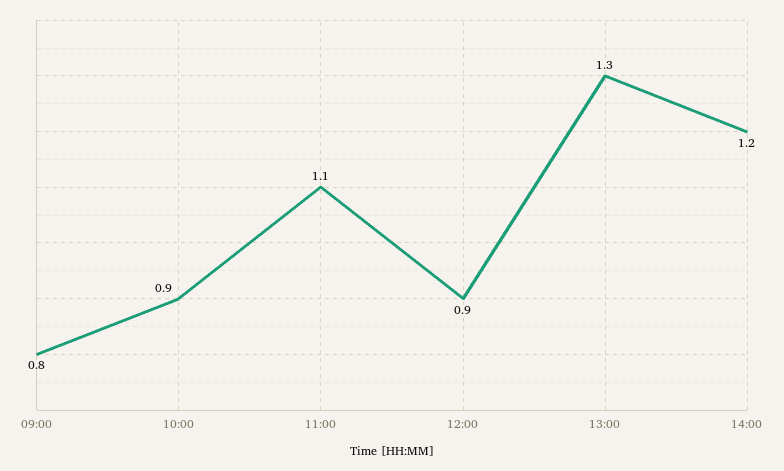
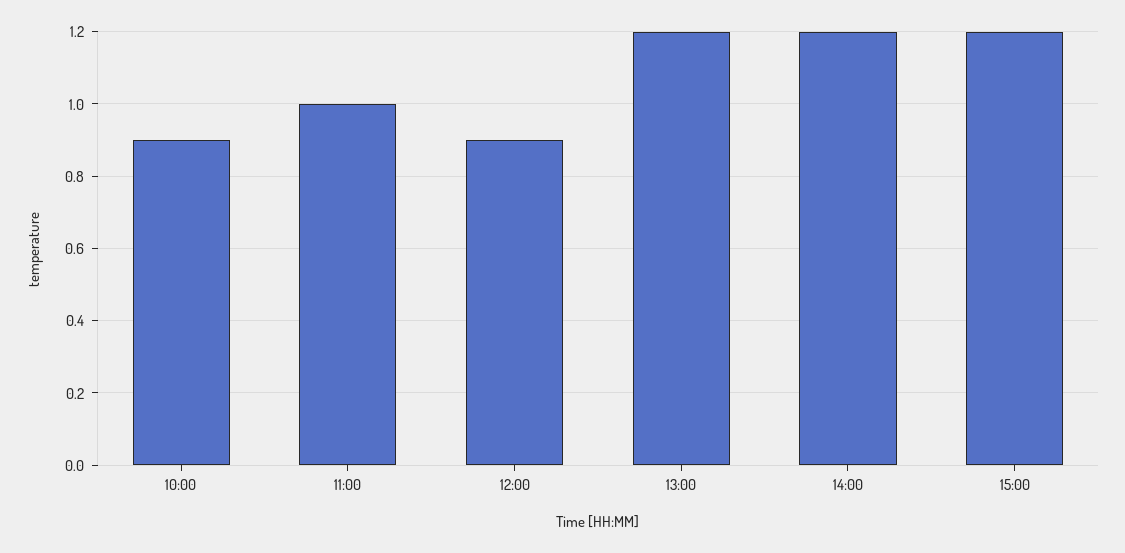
09:00: 0.8 -> none
11:00: 1.1 -> 1
13:00: 1.3 -> 1.2
15:00: none -> 1.2

